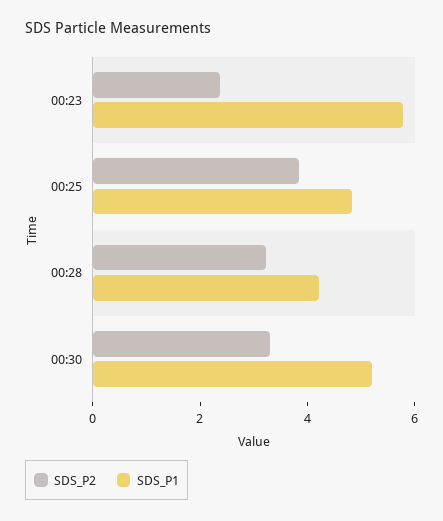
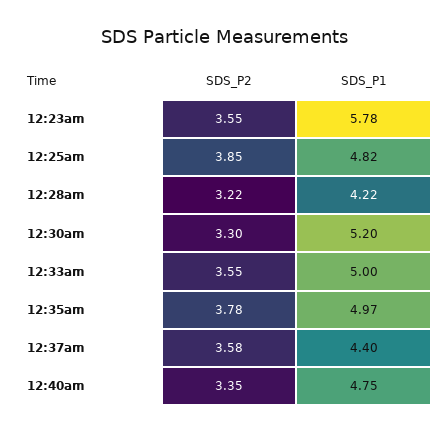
SDS_P2, 00:23: 2.5 -> 3.55
SDS_P2, 12:33am: none -> 3.55
SDS_P1, 12:33am: none -> 5
SDS_P2, 12:35am: none -> 3.78
SDS_P1, 12:35am: none -> 4.97
SDS_P2, 12:37am: none -> 3.58
SDS_P1, 12:37am: none -> 4.4
SDS_P2, 12:40am: none -> 3.35
SDS_P1, 12:40am: none -> 4.75

